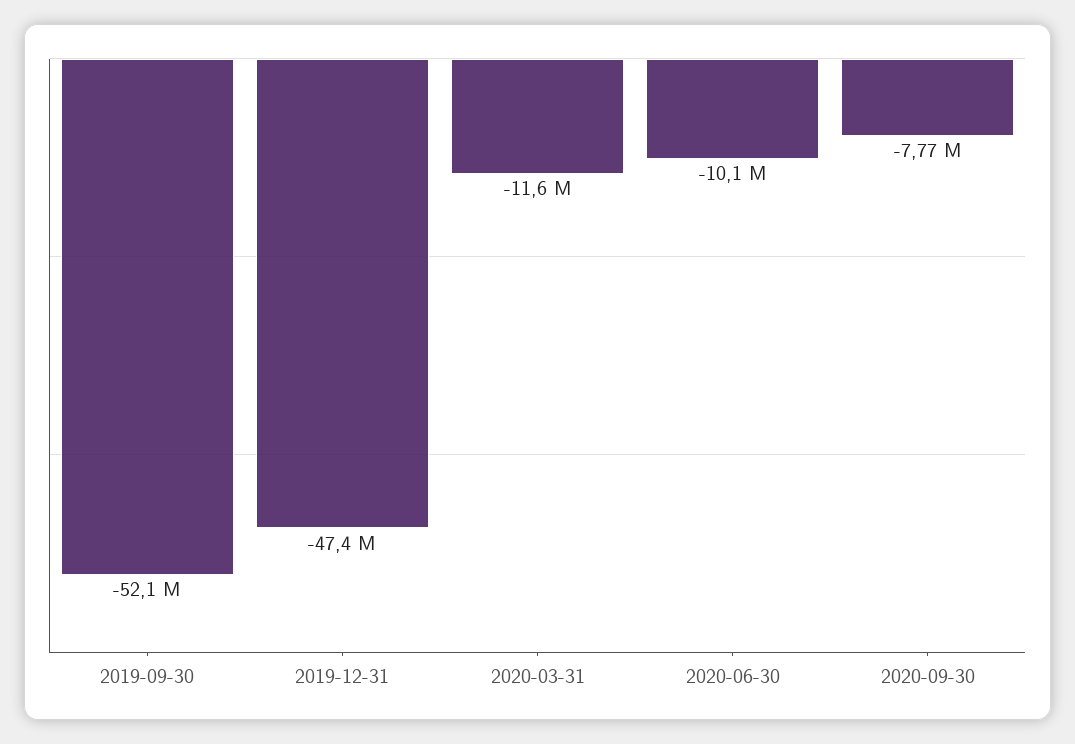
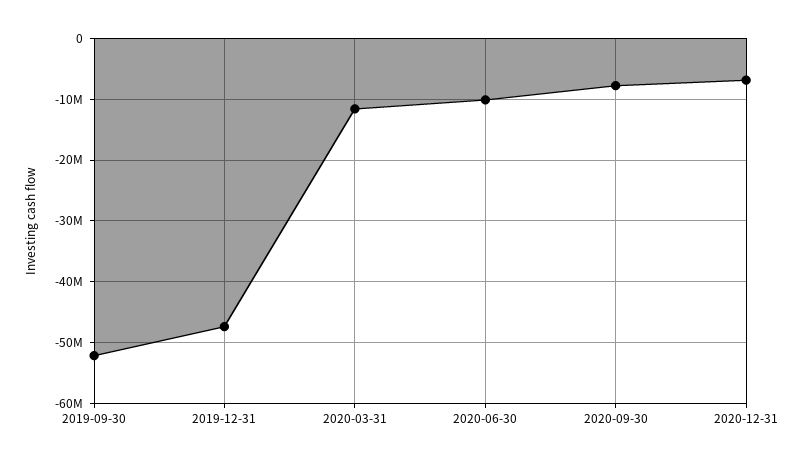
2020-12-31: none -> -7000000

